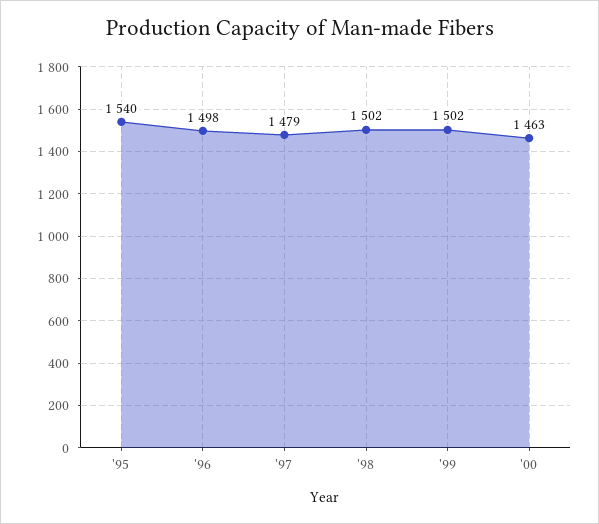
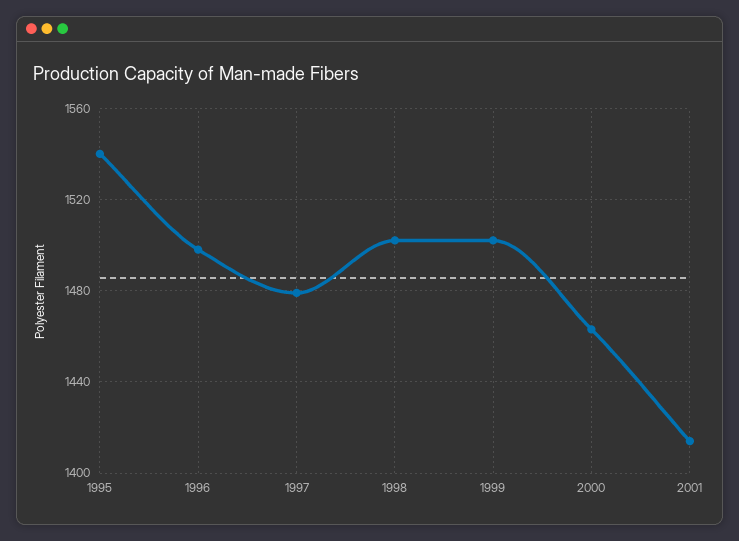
2001: none -> 1415

